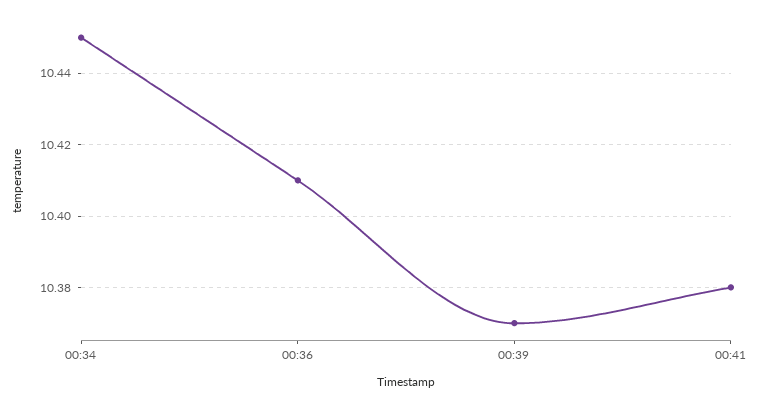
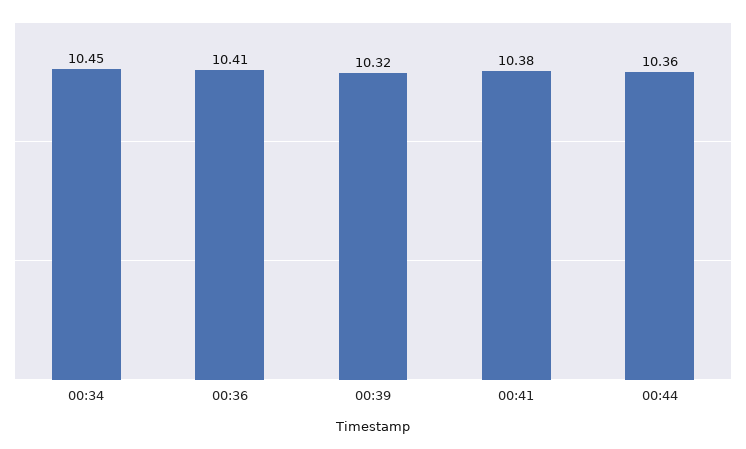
00:39: 10.37 -> 10.32
00:44: none -> 10.36

